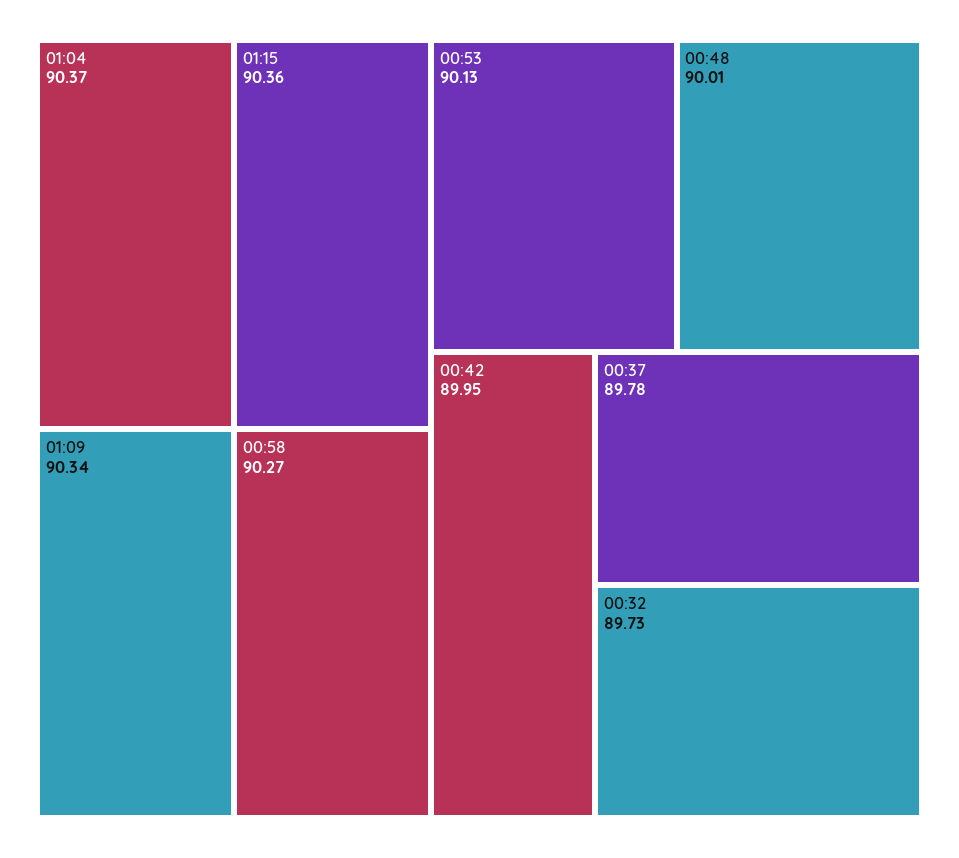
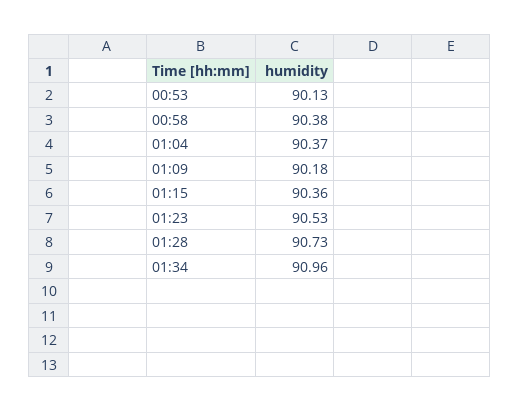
01:09: 90.34 -> 90.18
00:58: 90.27 -> 90.38
00:48: 90.01 -> none
00:42: 89.95 -> none
00:37: 89.78 -> none
00:32: 89.73 -> none
01:23: none -> 90.53
01:28: none -> 90.73
01:34: none -> 90.96

